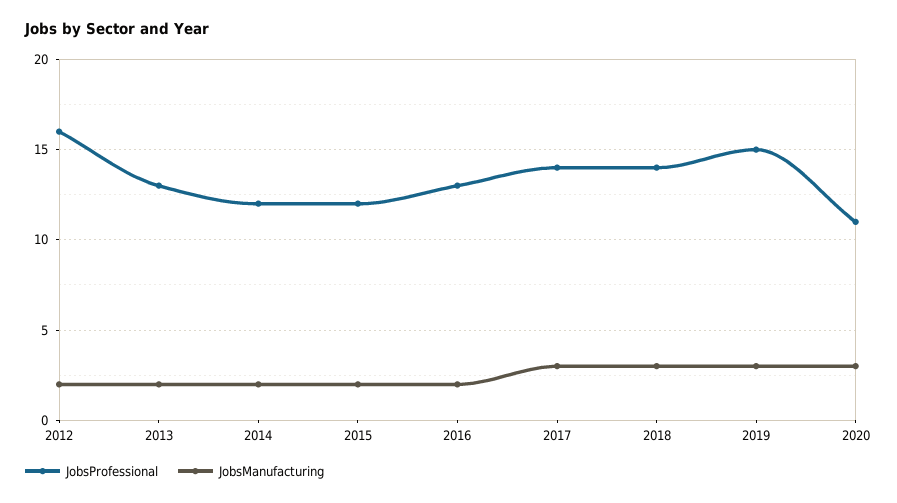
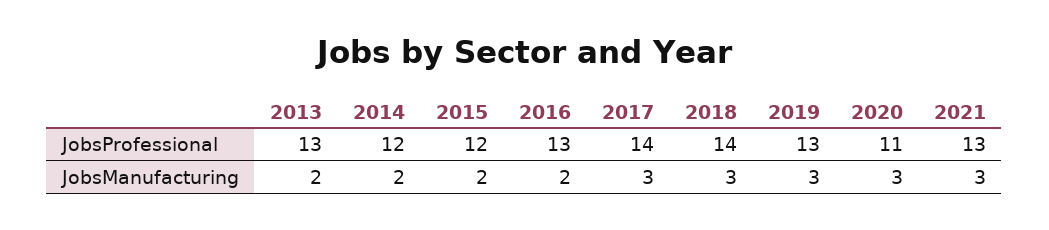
JobsProfessional, 2012: 16 -> none
JobsManufacturing, 2012: 2 -> none
JobsProfessional, 2019: 15 -> 13
JobsProfessional, 2021: none -> 13
JobsManufacturing, 2021: none -> 3

